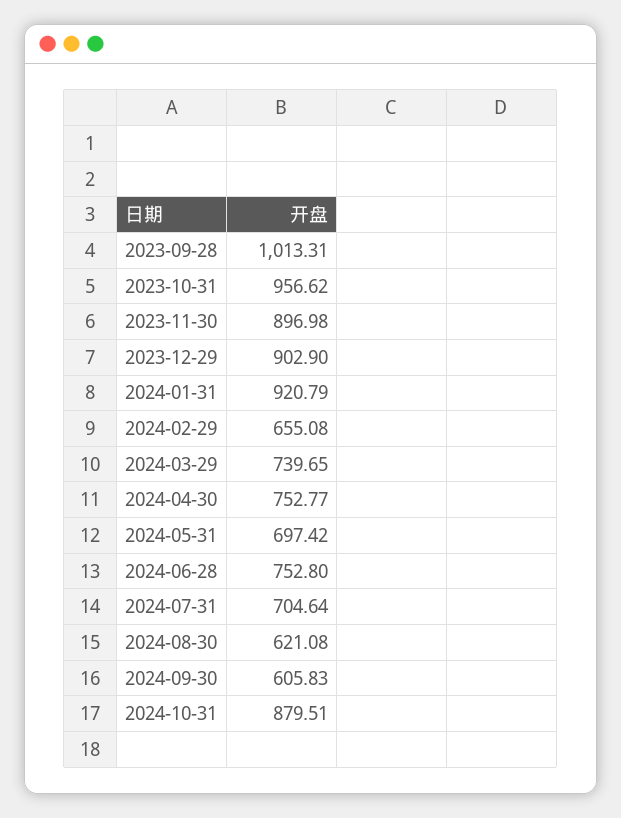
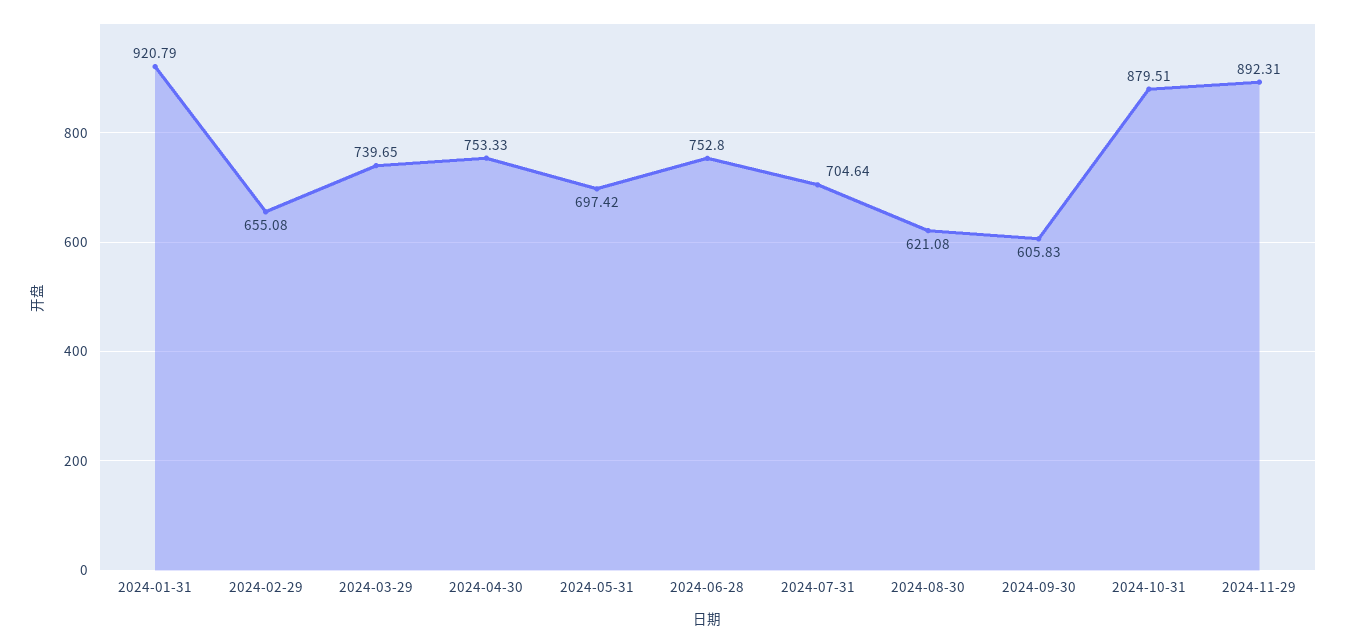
2023-09-28: 1013.31 -> none
2023-10-31: 956.62 -> none
2023-11-30: 896.98 -> none
2023-12-29: 902.9 -> none
2024-04-30: 752.77 -> 753.33
2024-11-29: none -> 892.31

